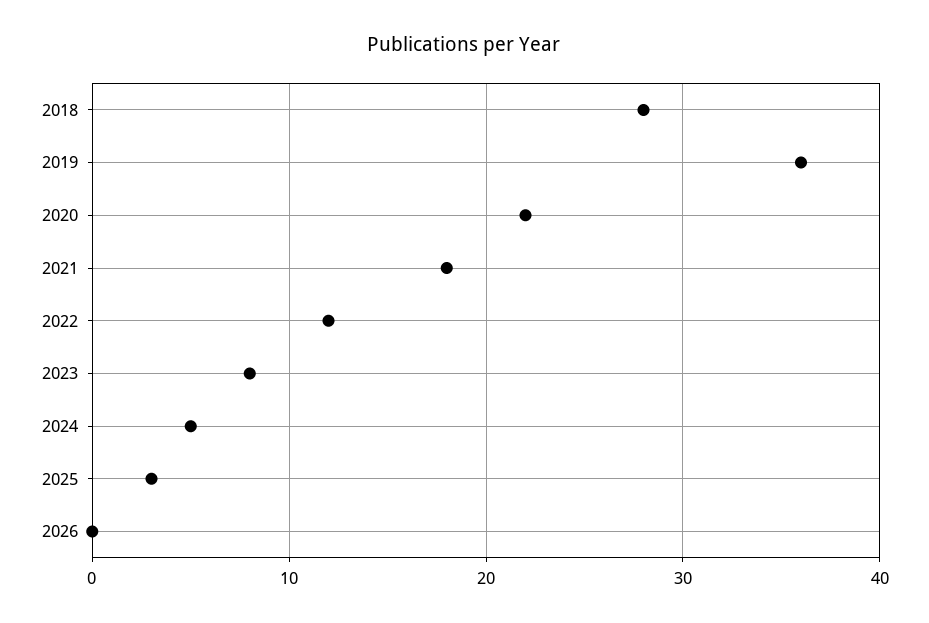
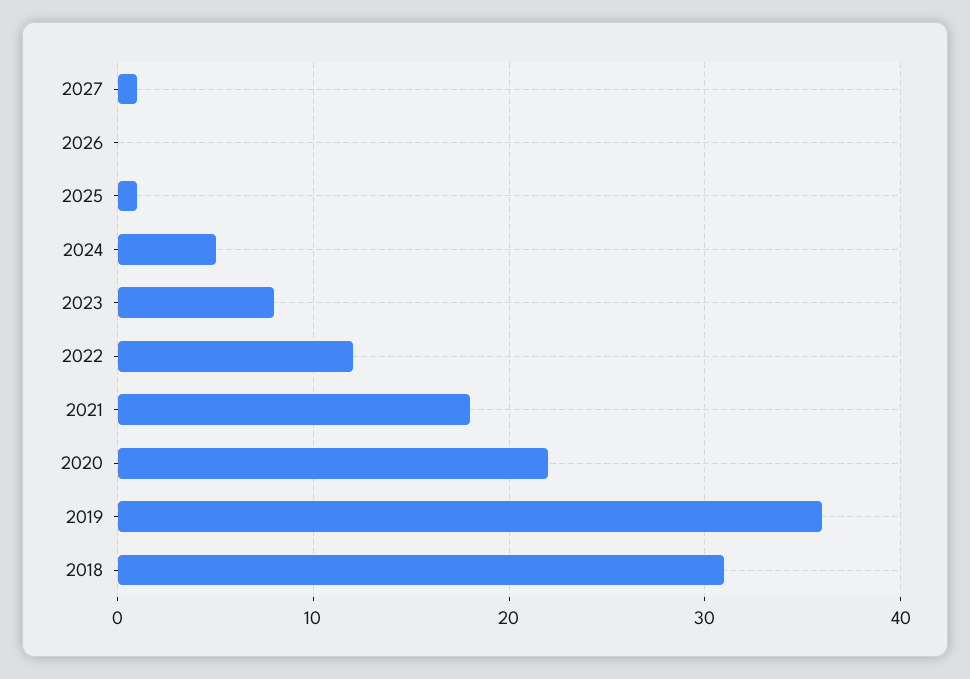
2018: 28 -> 31
2025: 3 -> 1
2027: none -> 1

